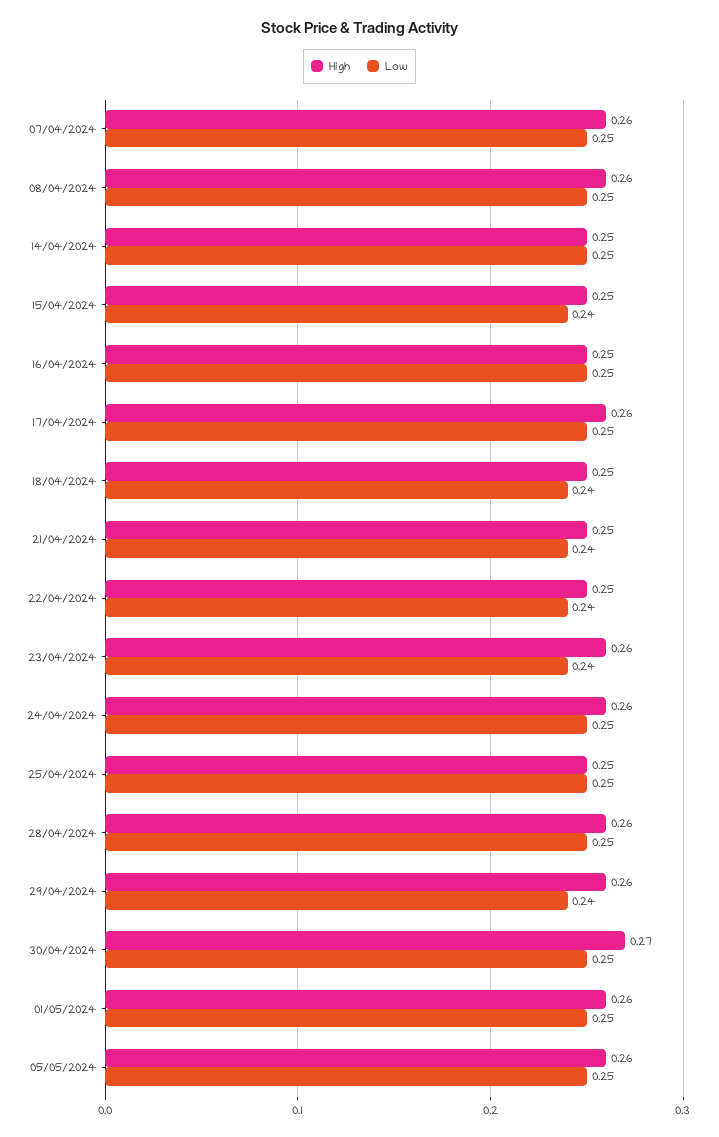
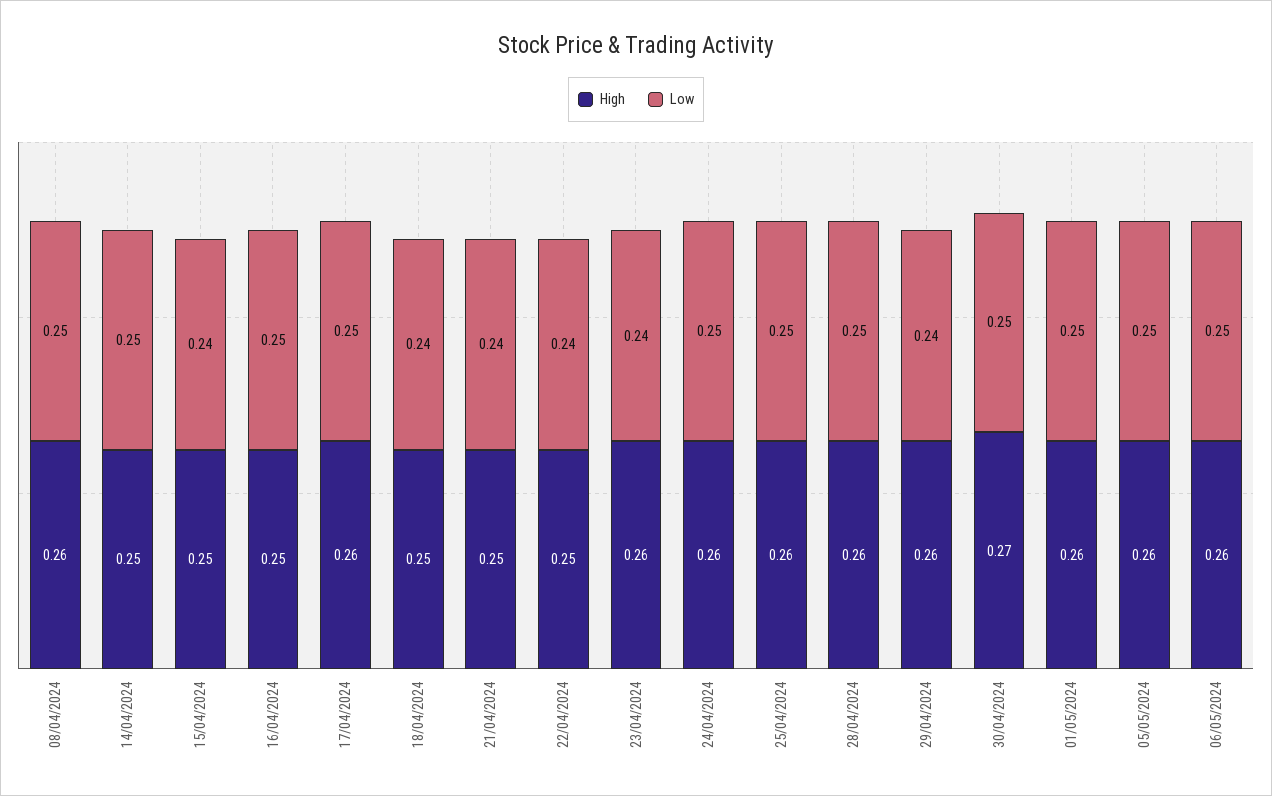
High, 07/04/2024: 0.26 -> none
Low, 07/04/2024: 0.25 -> none
High, 25/04/2024: 0.25 -> 0.26
High, 06/05/2024: none -> 0.26
Low, 06/05/2024: none -> 0.25

